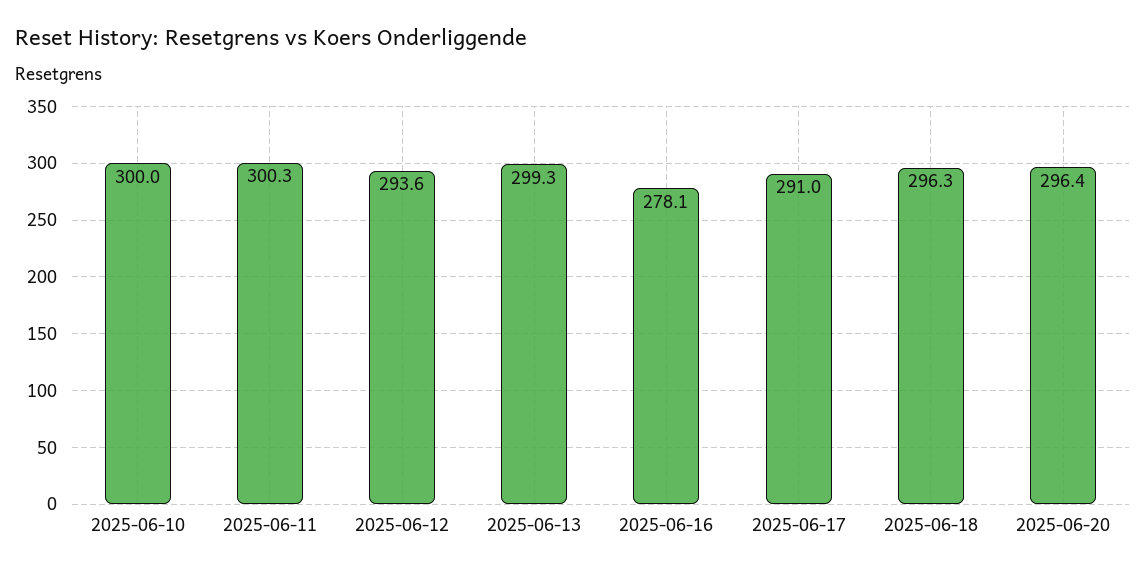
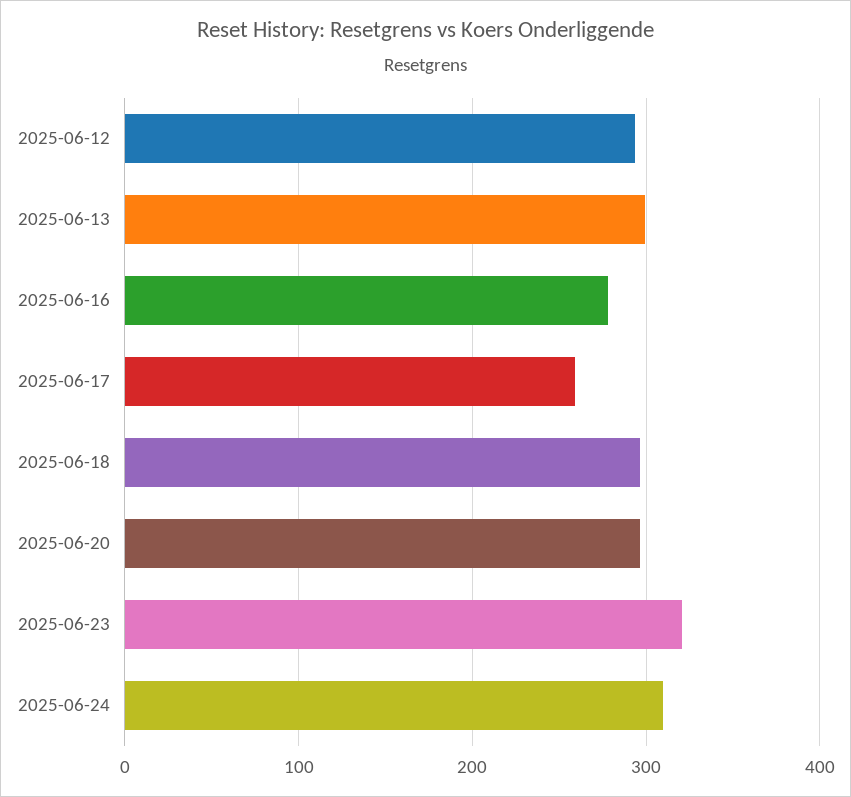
2025-06-10: 300 -> none
2025-06-11: 300.3 -> none
2025-06-17: 291 -> 260
2025-06-23: none -> 320
2025-06-24: none -> 310

